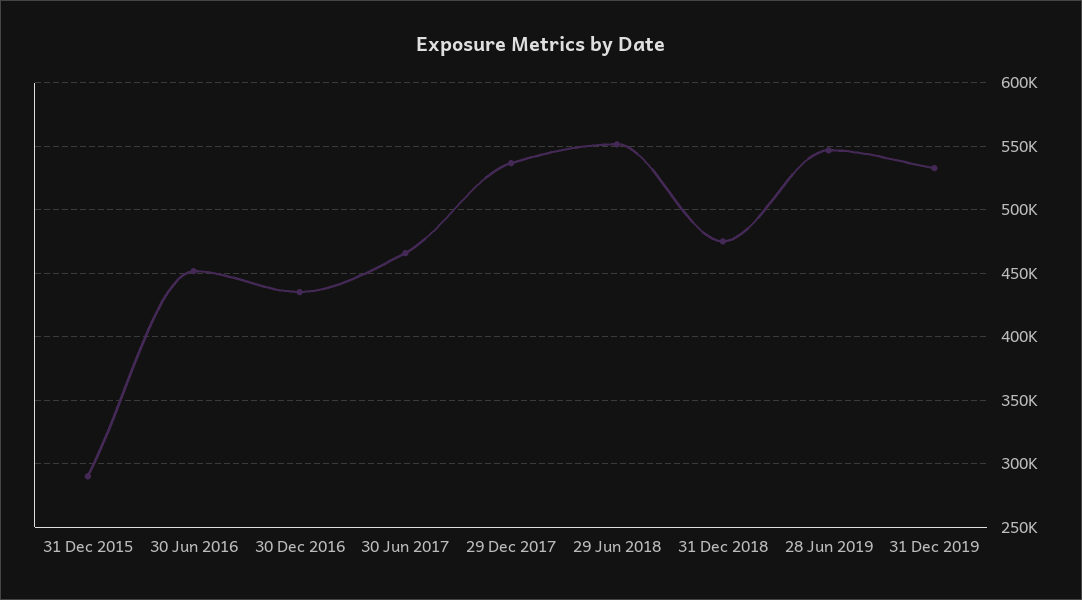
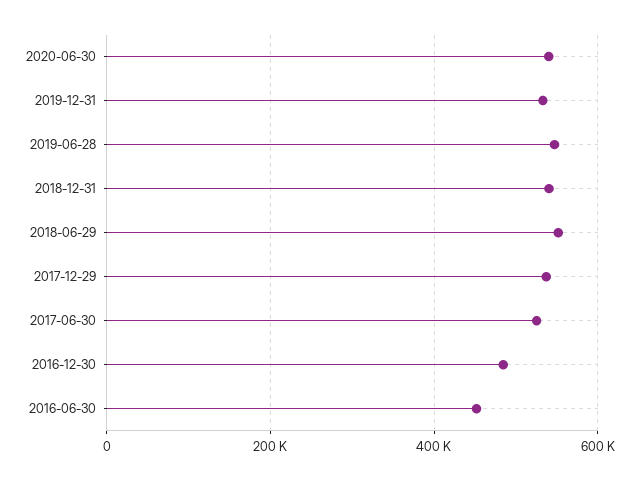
31 Dec 2015: 290000 -> none
30 Dec 2016: 435000 -> 480000
30 Jun 2017: 465000 -> 520000
31 Dec 2018: 475000 -> 540000
2020-06-30: none -> 540000

